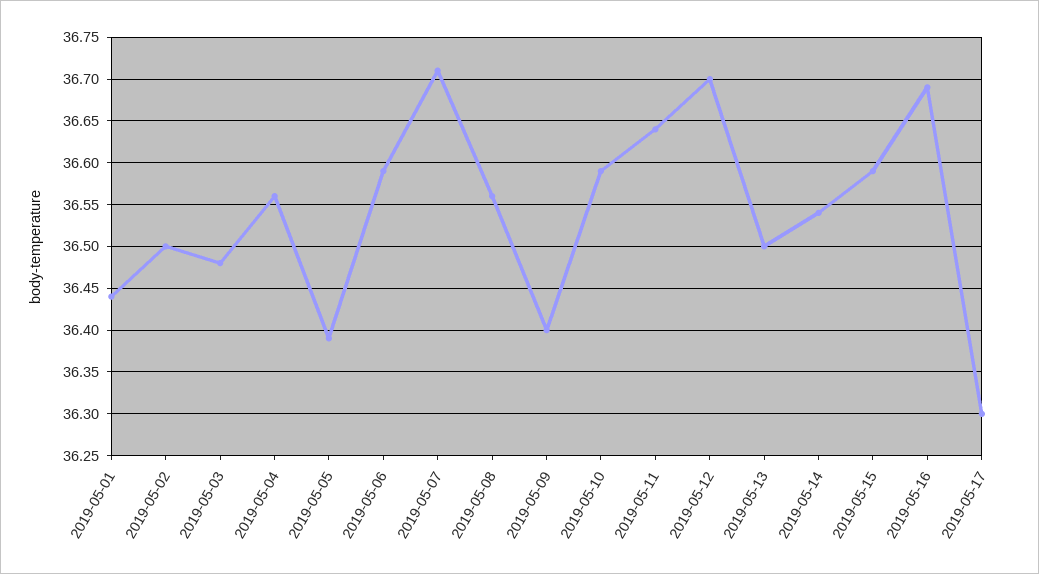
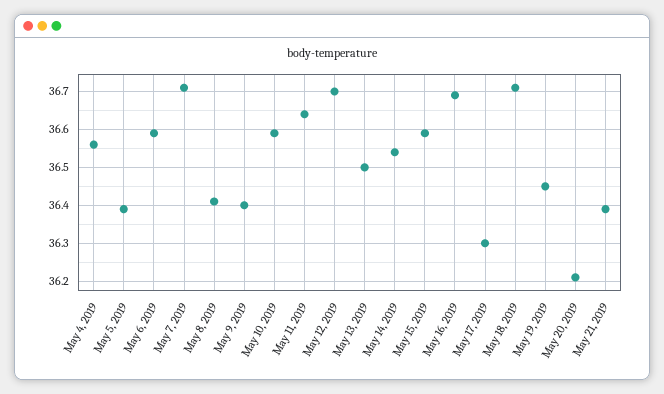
2019-05-01: 36.44 -> none
2019-05-02: 36.5 -> none
2019-05-03: 36.48 -> none
2019-05-08: 36.56 -> 36.4
May 18, 2019: none -> 36.7
May 19, 2019: none -> 36.45
May 20, 2019: none -> 36.2
May 21, 2019: none -> 36.4

